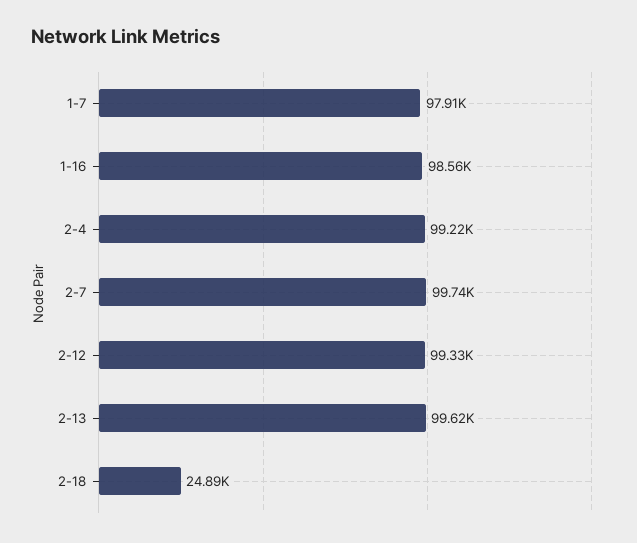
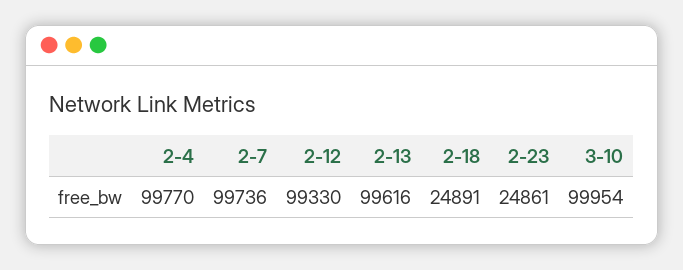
1-7: 97910 -> none
1-16: 98560 -> none
2-4: 99220 -> 99770
2-23: none -> 24861
3-10: none -> 99954

